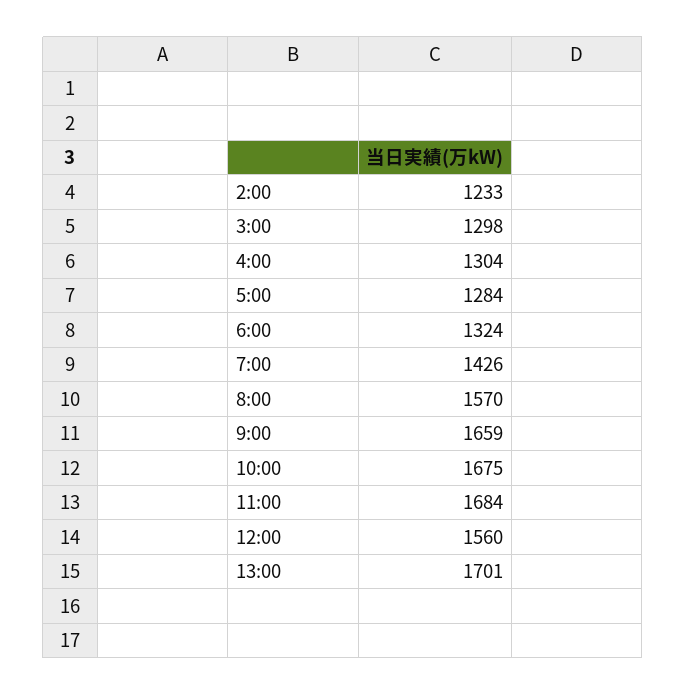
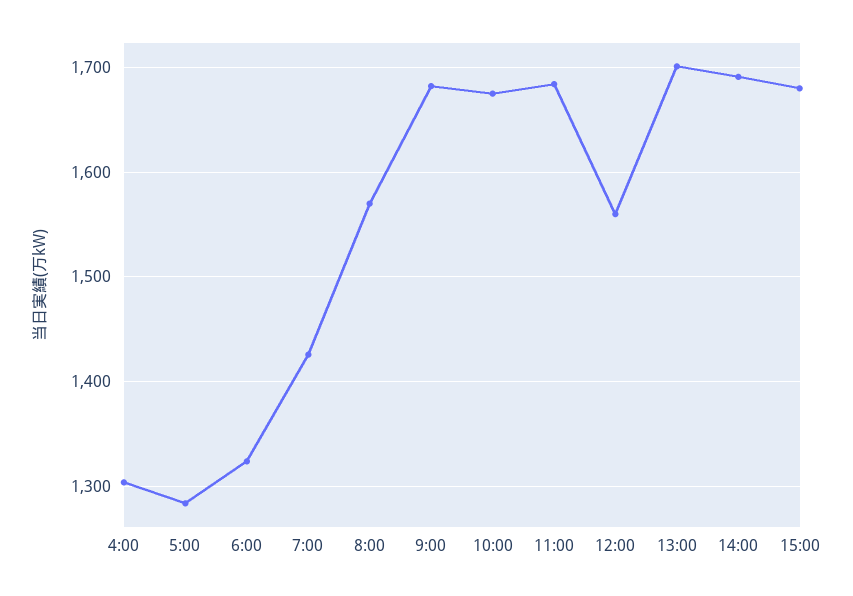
2:00: 1233 -> none
3:00: 1298 -> none
9:00: 1659 -> 1680
14:00: none -> 1690
15:00: none -> 1680

